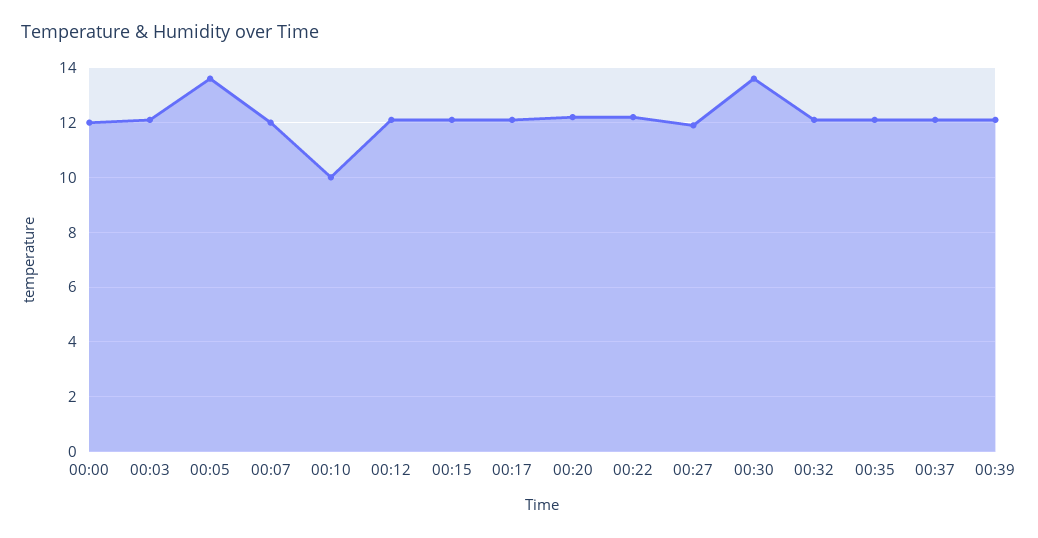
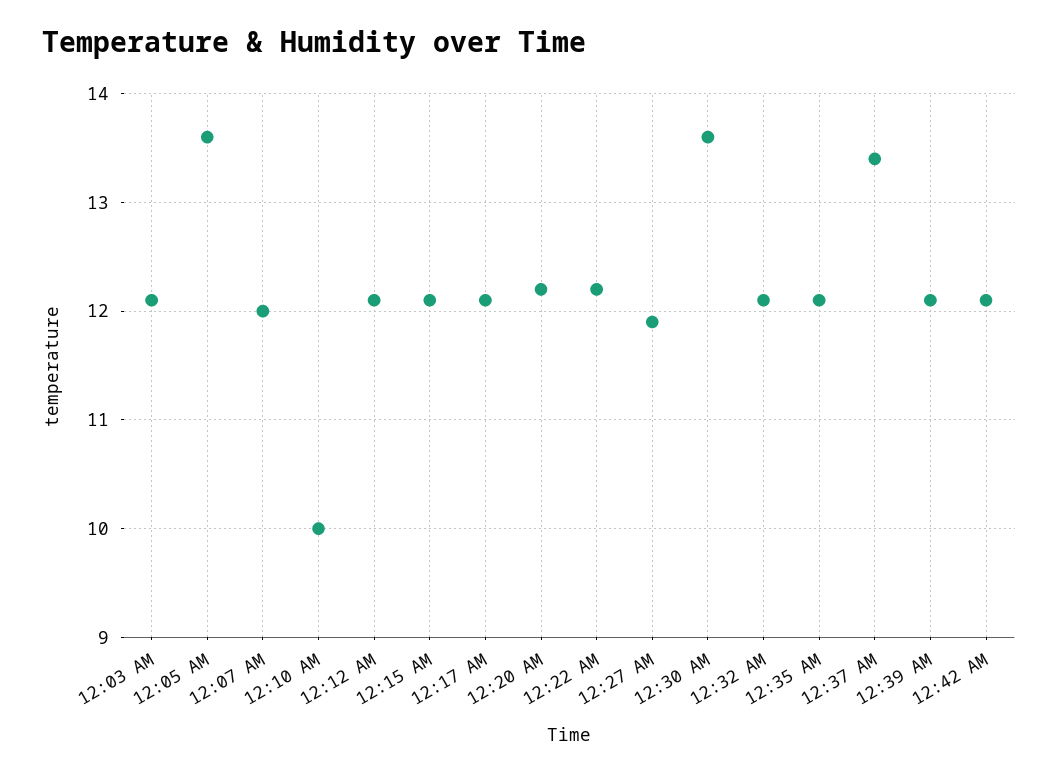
00:00: 12 -> none
00:37: 12 -> 13.4
12:42 AM: none -> 12.1

